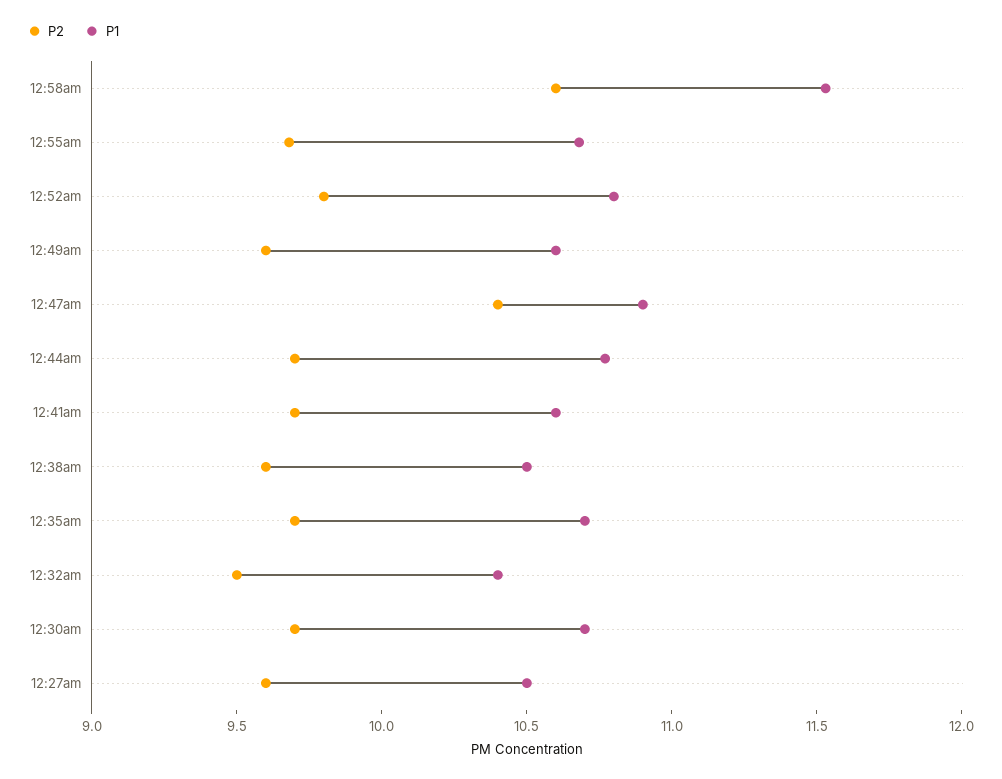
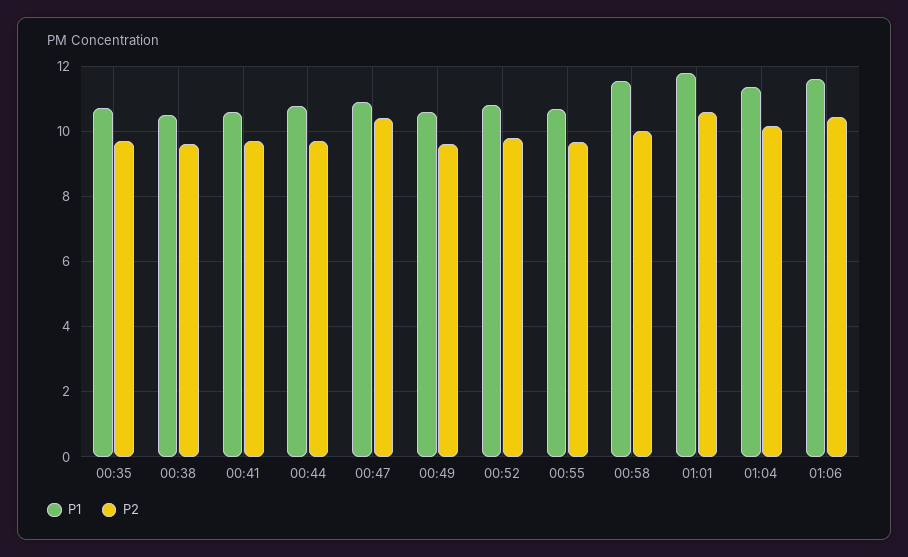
P2, 12:58am: 10.6 -> 10
P2, 12:32am: 9.5 -> none
P1, 12:32am: 10.4 -> none
P2, 12:30am: 9.7 -> none
P1, 12:30am: 10.7 -> none
P2, 12:27am: 9.6 -> none
P1, 12:27am: 10.5 -> none
P1, 01:01: none -> 11.8
P2, 01:01: none -> 10.6
P1, 01:04: none -> 11.4
P2, 01:04: none -> 10.2
P1, 01:06: none -> 11.6
P2, 01:06: none -> 10.4

